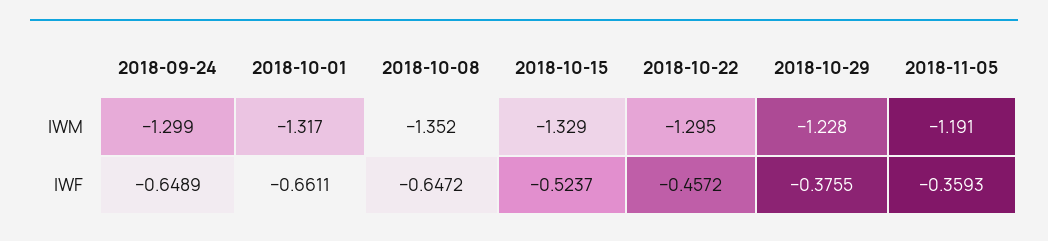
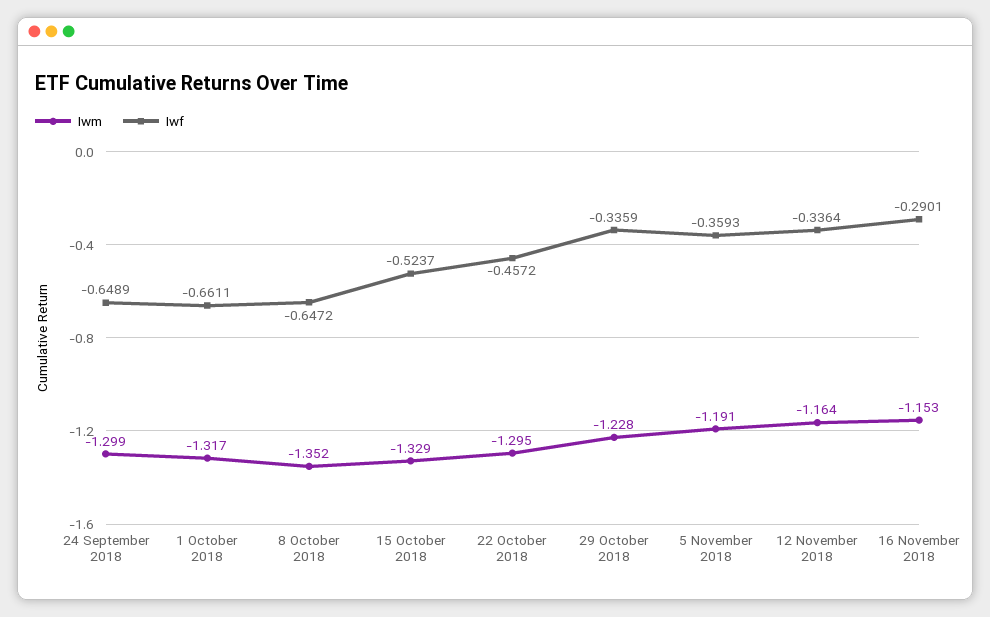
IWF, 2018-10-29: -0.3755 -> -0.3359
IWM, 12 November 2018: none -> -1.164
IWF, 12 November 2018: none -> -0.3364
IWM, 16 November 2018: none -> -1.153
IWF, 16 November 2018: none -> -0.2901

